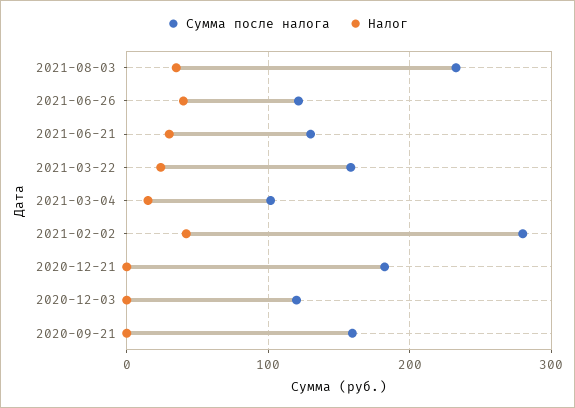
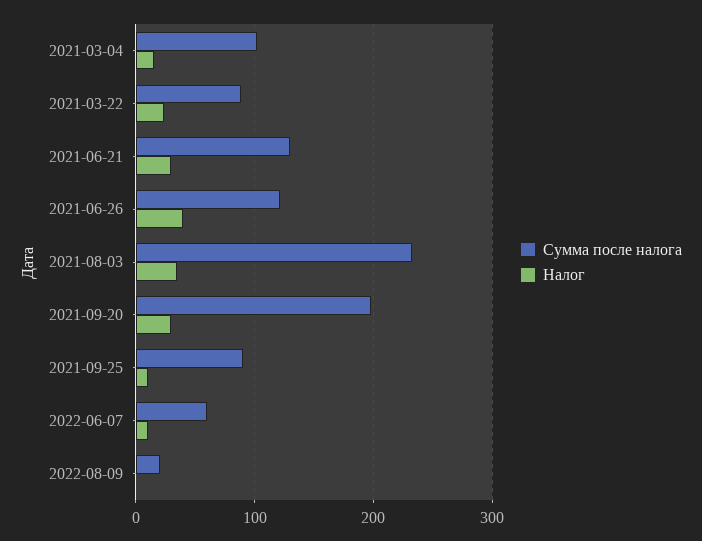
Сумма после налога, 2021-03-22: 160 -> 90
Сумма после налога, 2021-02-02: 280 -> none
Налог, 2021-02-02: 40 -> none
Сумма после налога, 2020-12-21: 180 -> none
Налог, 2020-12-21: 0 -> none
Сумма после налога, 2020-12-03: 120 -> none
Налог, 2020-12-03: 0 -> none
Сумма после налога, 2020-09-21: 160 -> none
Налог, 2020-09-21: 0 -> none
Сумма после налога, 2021-09-20: none -> 200
Налог, 2021-09-20: none -> 30
Сумма после налога, 2021-09-25: none -> 90
Налог, 2021-09-25: none -> 10
Сумма после налога, 2022-06-07: none -> 60
Налог, 2022-06-07: none -> 10
Сумма после налога, 2022-08-09: none -> 20
Налог, 2022-08-09: none -> 0

